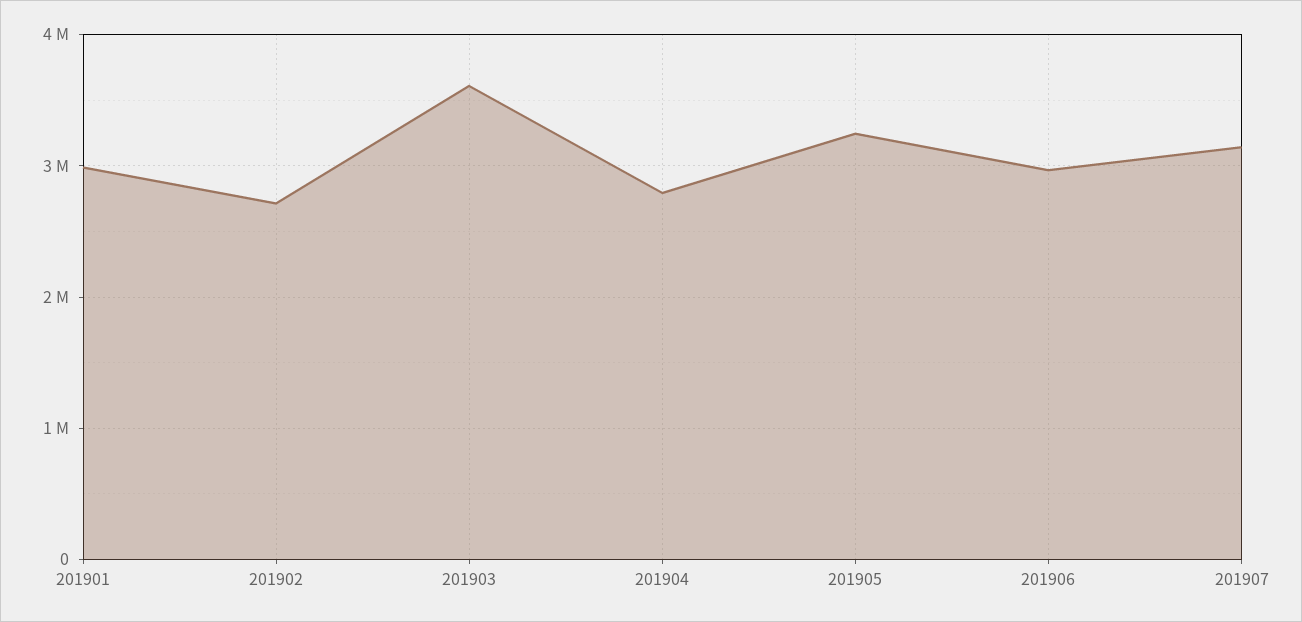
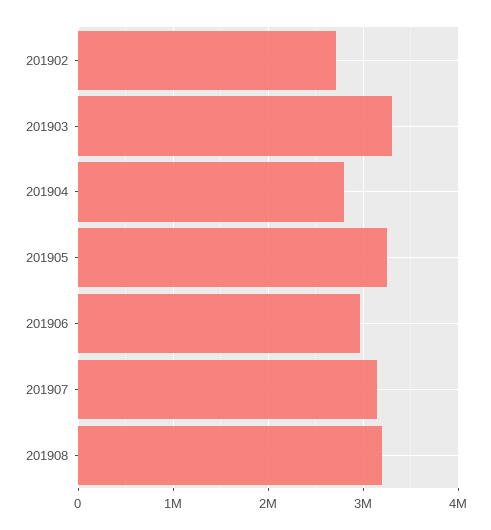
201901: 3000000 -> none
201903: 3600000 -> 3300000
201908: none -> 3200000

